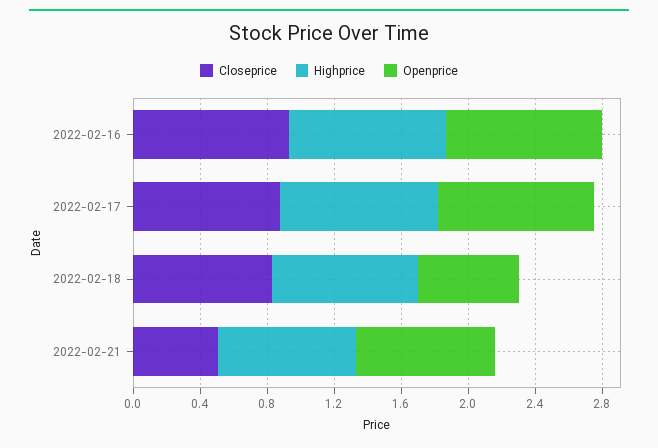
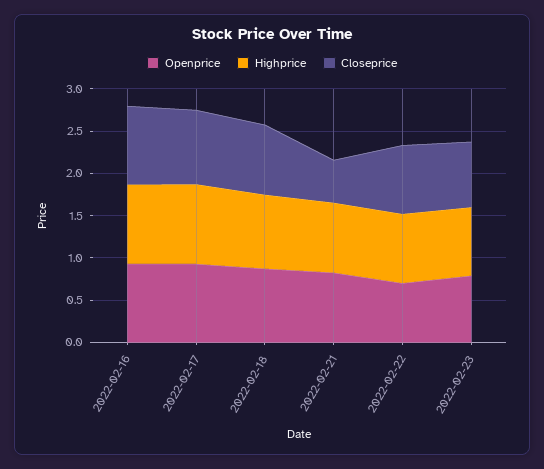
Openprice, 2022-02-18: 0.6 -> 0.9
Openprice, 2022-02-22: none -> 0.7
Highprice, 2022-02-22: none -> 0.8
Closeprice, 2022-02-22: none -> 0.8
Openprice, 2022-02-23: none -> 0.8
Highprice, 2022-02-23: none -> 0.8
Closeprice, 2022-02-23: none -> 0.8

